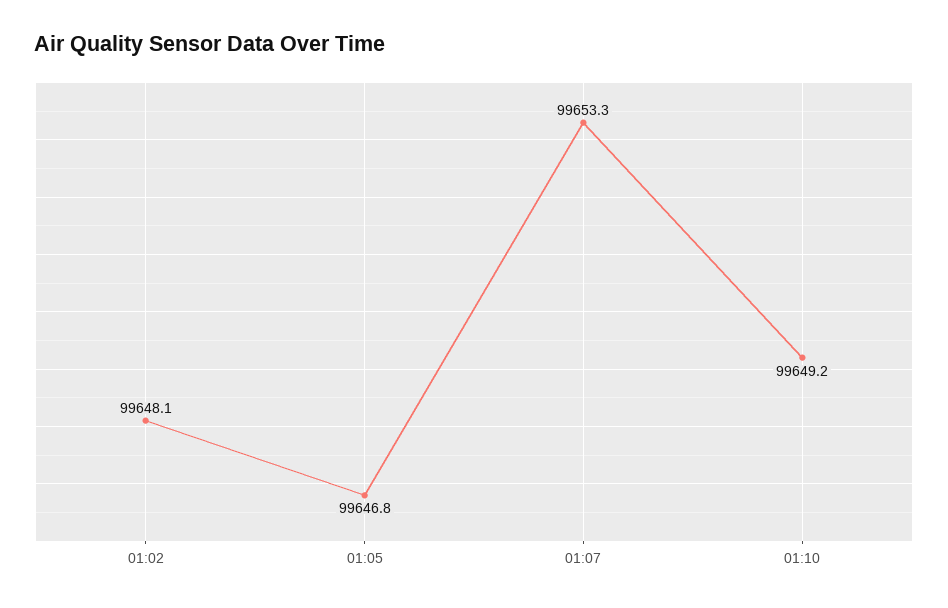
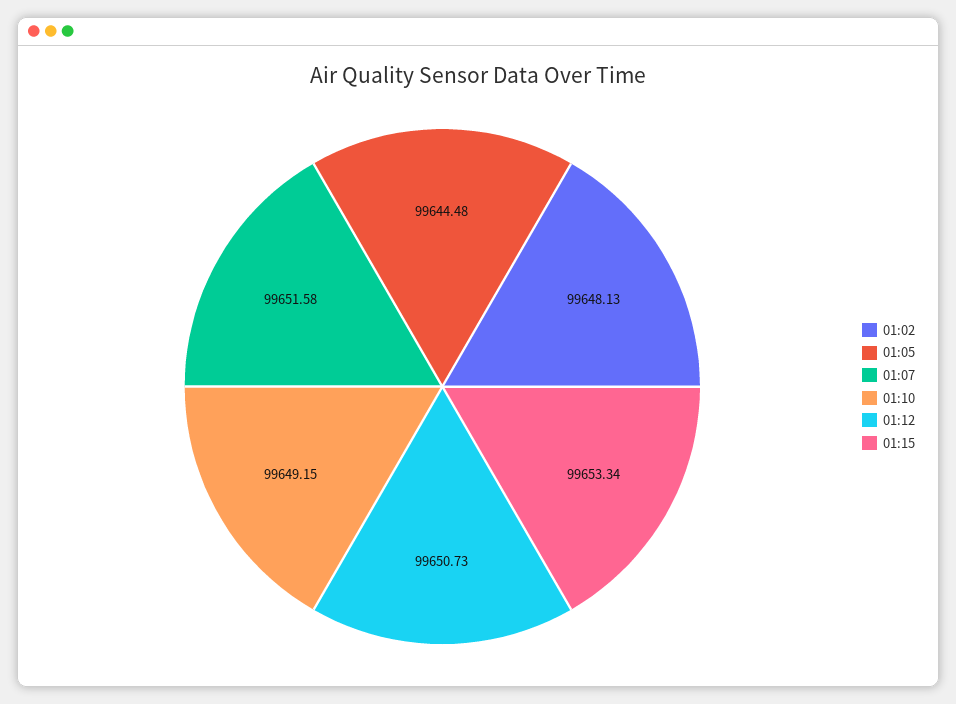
01:05: 99646.8 -> 99644.48
01:07: 99653.3 -> 99651.58
01:12: none -> 99650.73
01:15: none -> 99653.34

